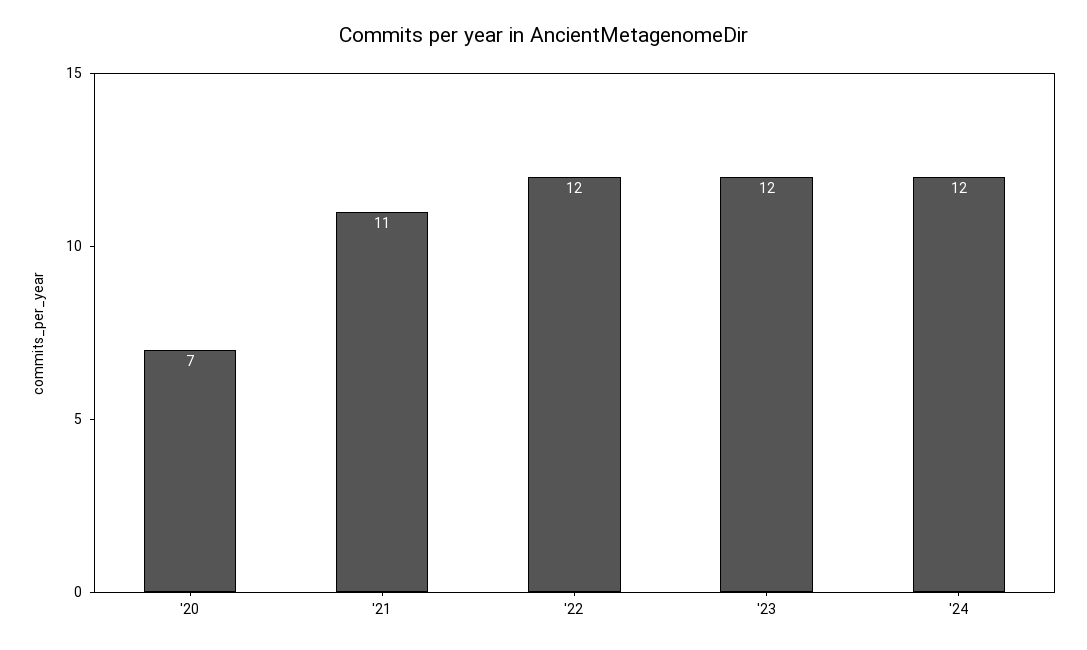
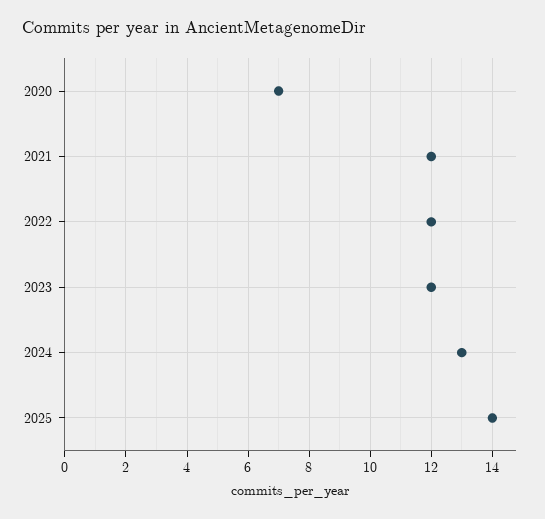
'21: 11 -> 12
'24: 12 -> 13
2025: none -> 14

